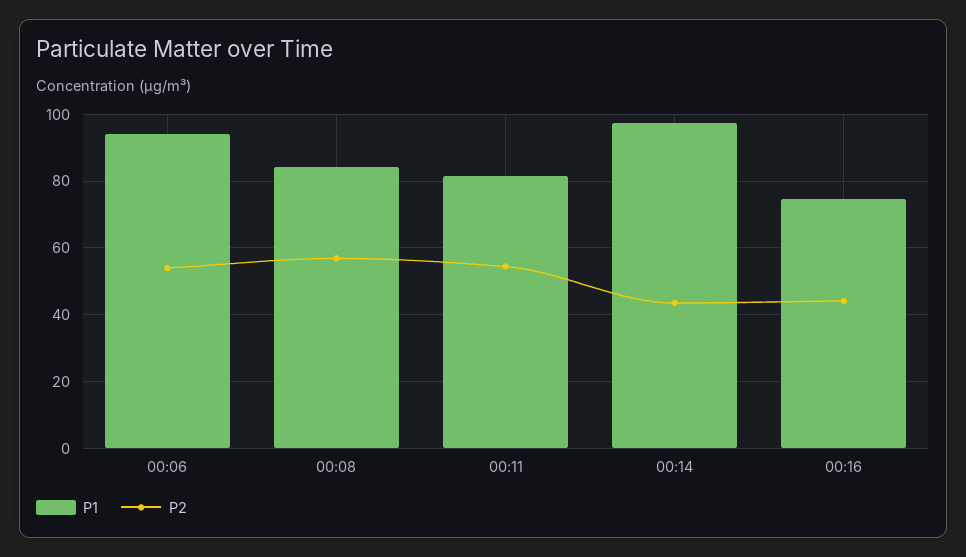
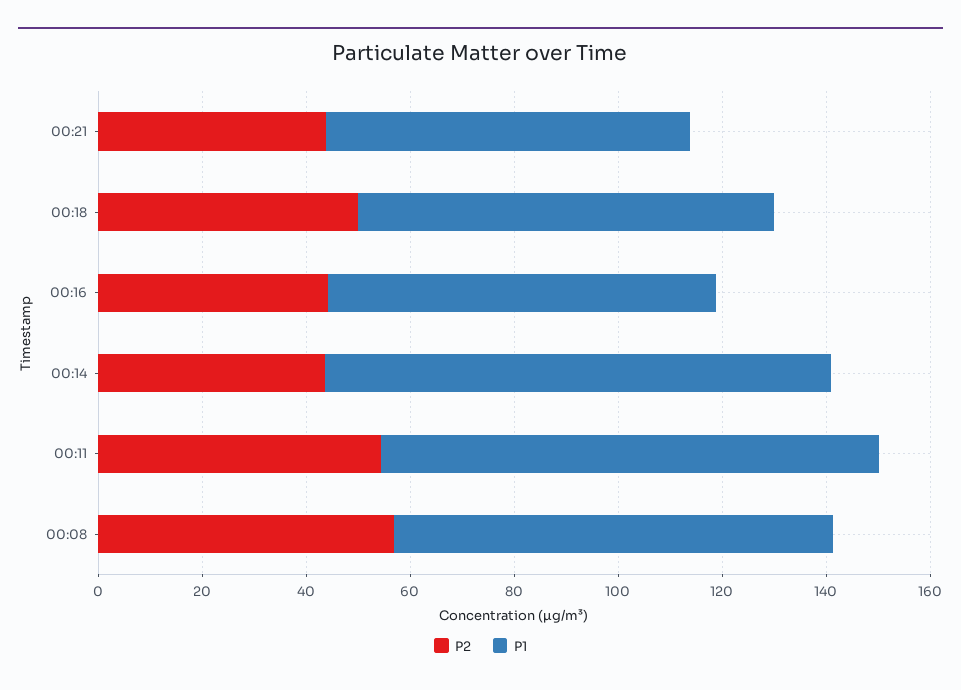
P1, 00:06: 94 -> none
P2, 00:06: 54 -> none
P1, 00:11: 82 -> 95
P2, 00:21: none -> 45
P1, 00:21: none -> 70
P2, 00:18: none -> 50
P1, 00:18: none -> 80

